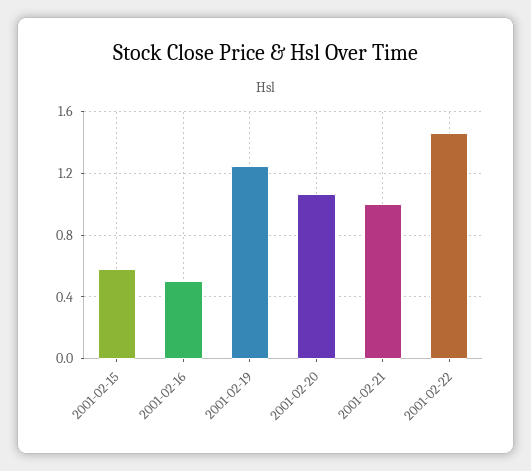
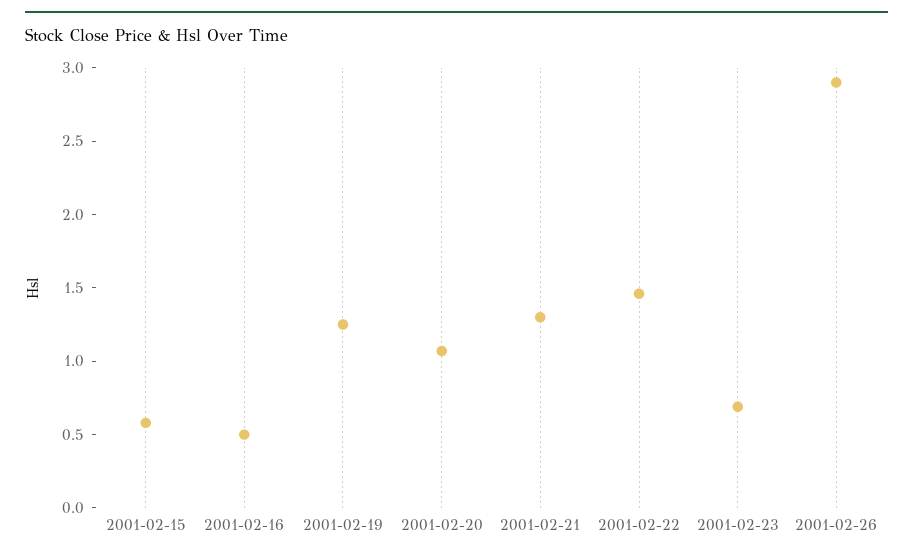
2001-02-21: 1 -> 1.3
2001-02-23: none -> 0.7
2001-02-26: none -> 2.9

